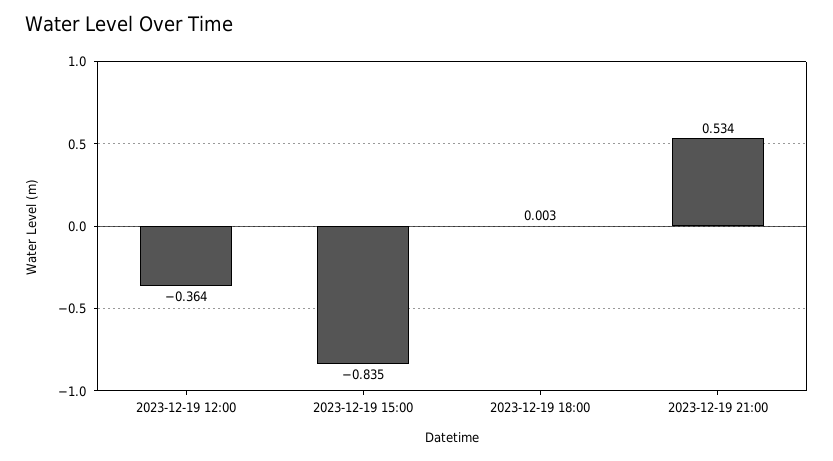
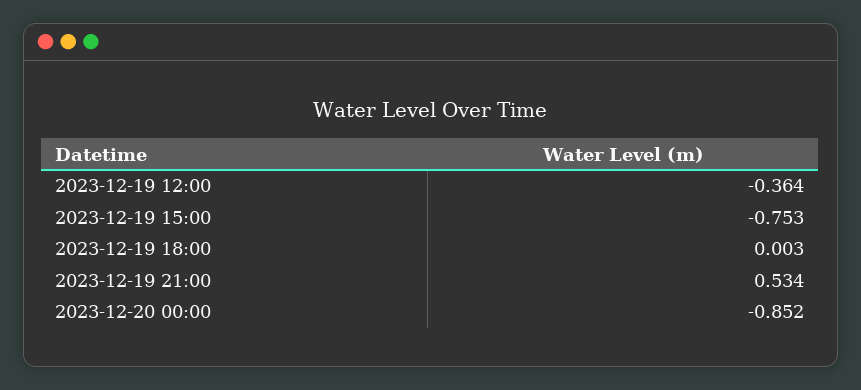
2023-12-19 15:00: -0.835 -> -0.753
2023-12-20 00:00: none -> -0.852

